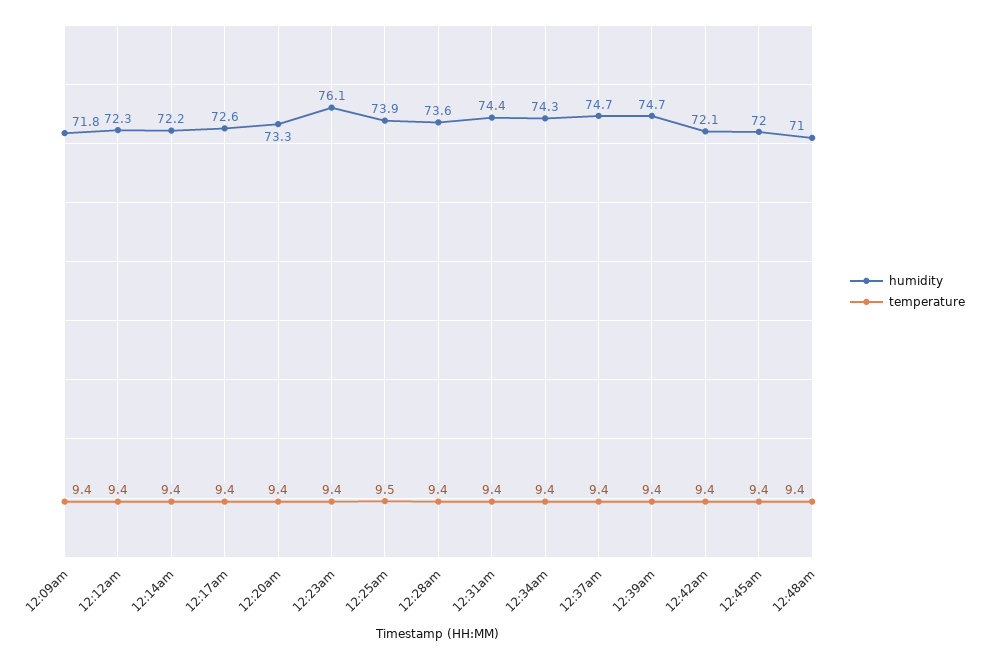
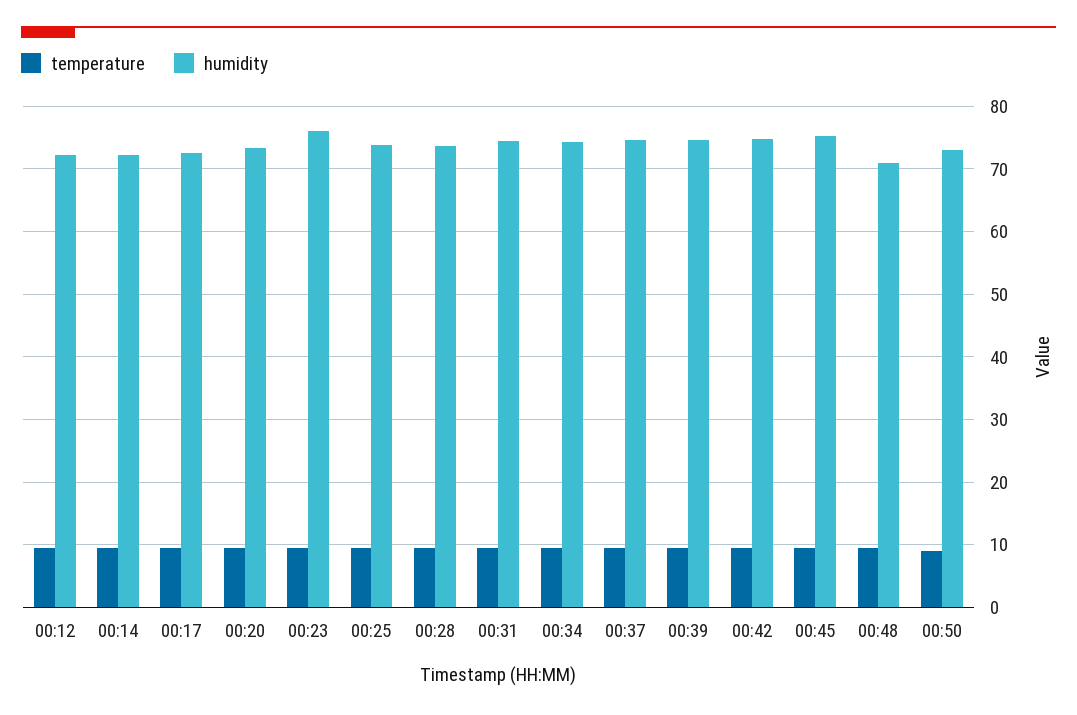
humidity, 12:09am: 71.8 -> none
temperature, 12:09am: 9.4 -> none
humidity, 12:42am: 72.1 -> 75
humidity, 12:45am: 72 -> 75
temperature, 00:50: none -> 9
humidity, 00:50: none -> 73

